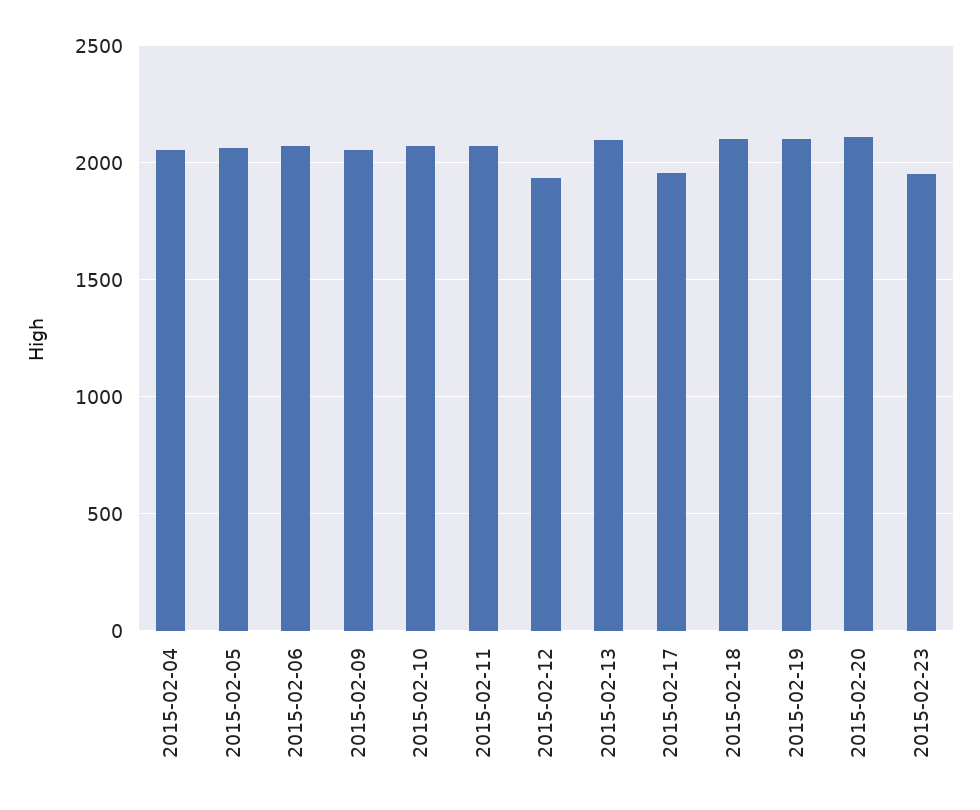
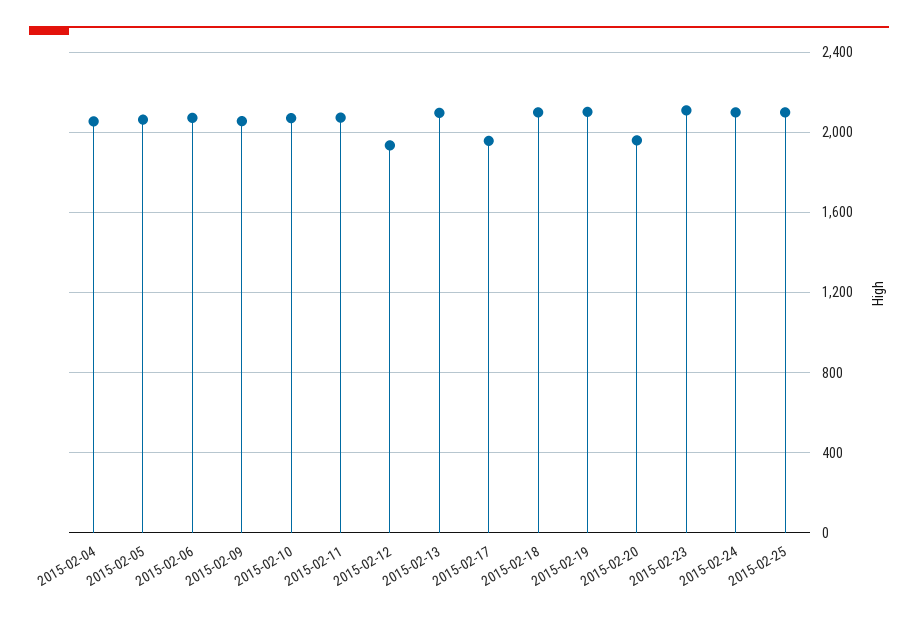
2015-02-20: 2100 -> 1950
2015-02-23: 1950 -> 2100
2015-02-24: none -> 2100
2015-02-25: none -> 2100

